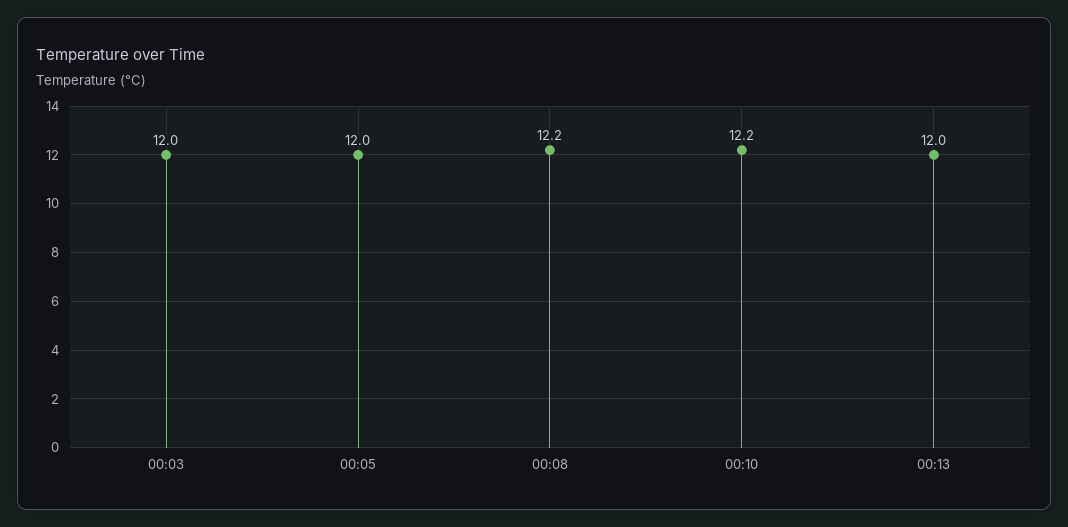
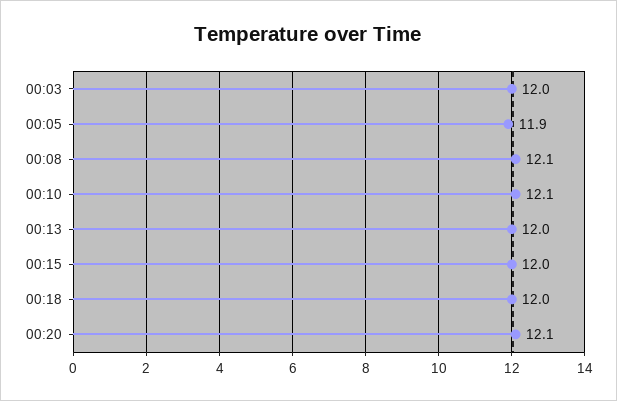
00:05: 12 -> 11.9
00:08: 12.2 -> 12.1
00:10: 12.2 -> 12.1
00:15: none -> 12
00:18: none -> 12
00:20: none -> 12.1

